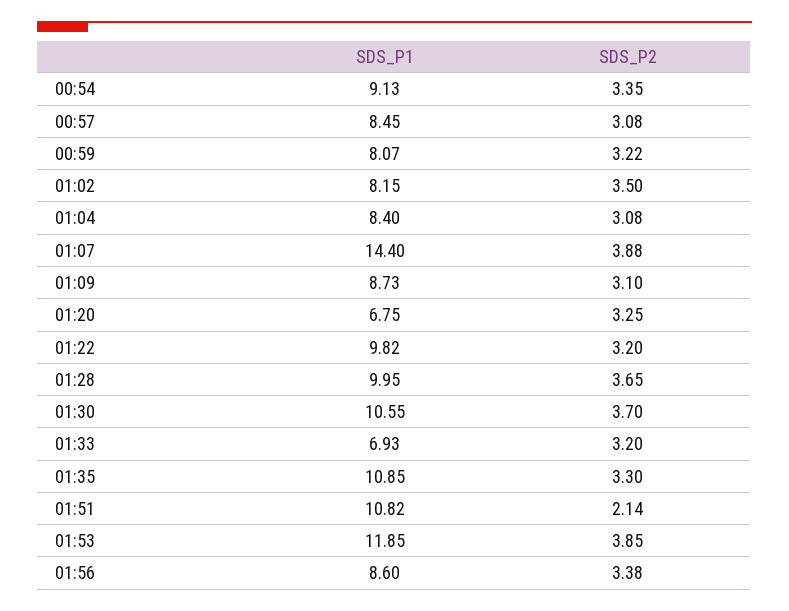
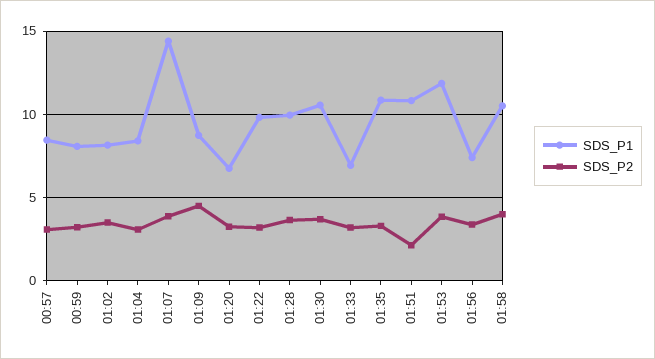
SDS_P1, 00:54: 9.13 -> none
SDS_P2, 00:54: 3.35 -> none
SDS_P2, 01:09: 3.1 -> 4.5
SDS_P1, 01:56: 8.6 -> 7.5
SDS_P1, 01:58: none -> 10.5
SDS_P2, 01:58: none -> 4

